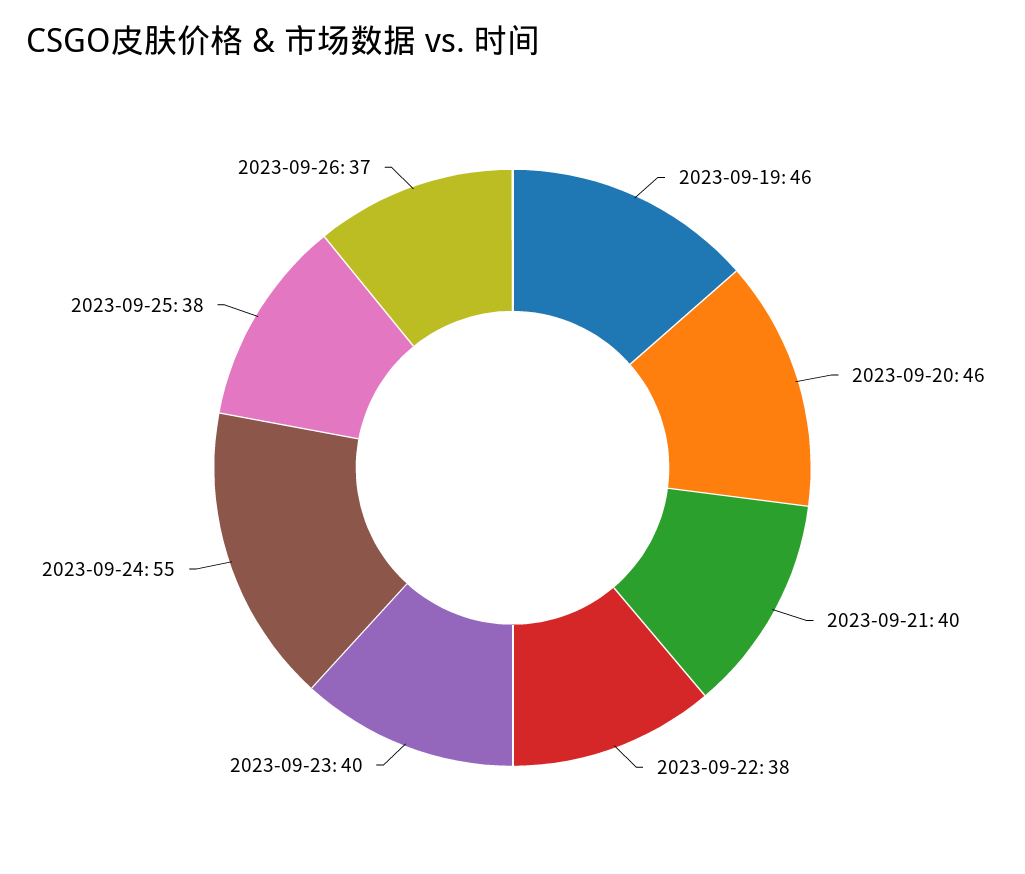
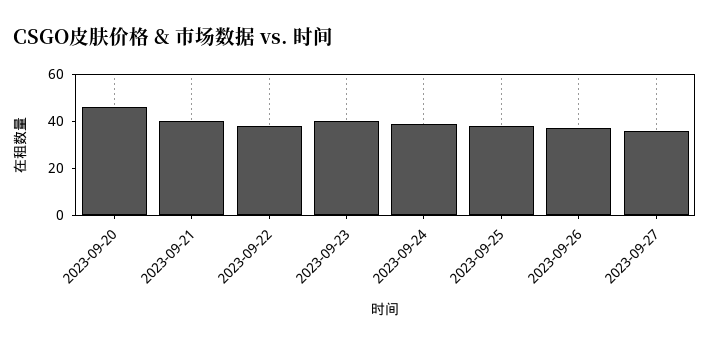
2023-09-19: 46 -> none
2023-09-24: 55 -> 40
2023-09-27: none -> 35

